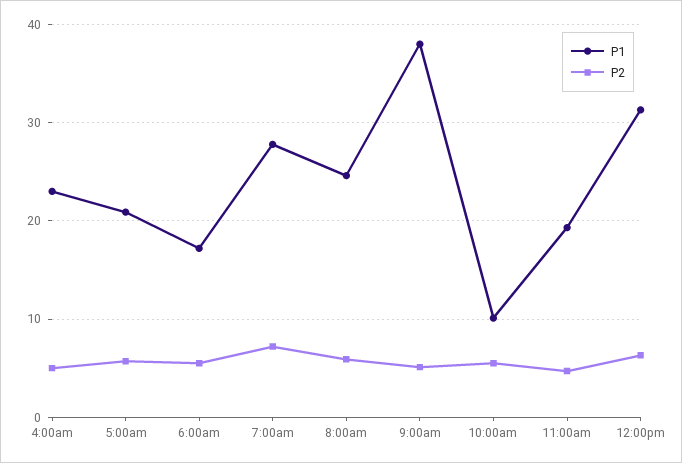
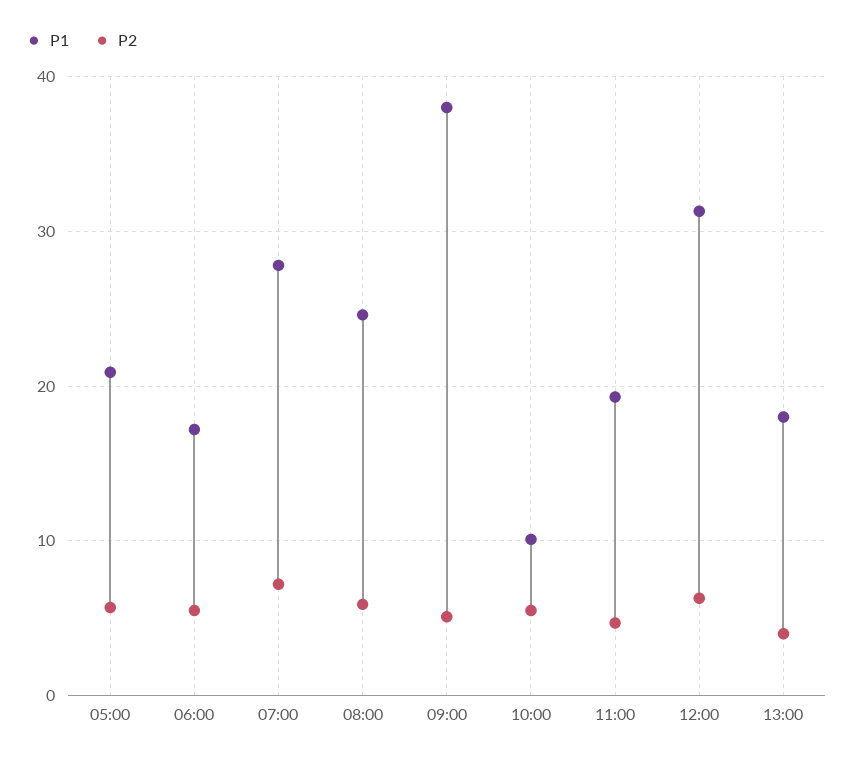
P1, 4:00am: 23 -> none
P2, 4:00am: 5 -> none
P1, 13:00: none -> 18
P2, 13:00: none -> 4

